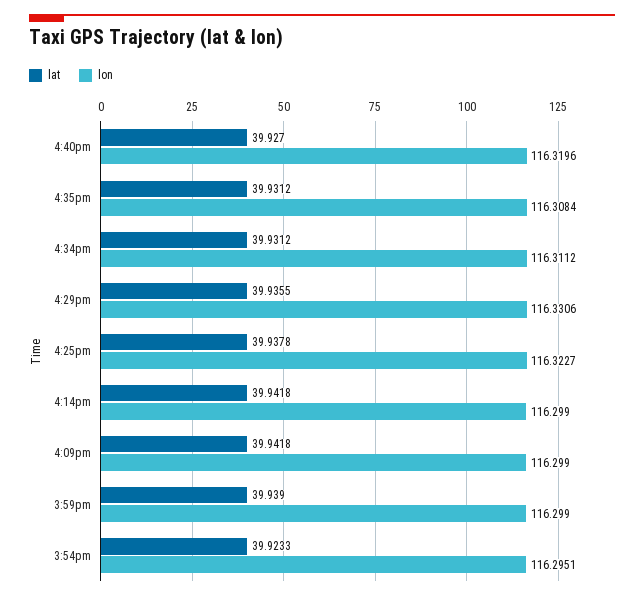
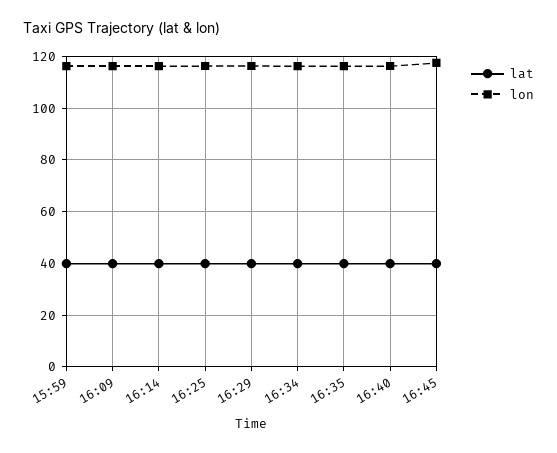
lat, 3:54pm: 39.9233 -> none
lon, 3:54pm: 116.2951 -> none
lat, 16:45: none -> 40
lon, 16:45: none -> 117.5

